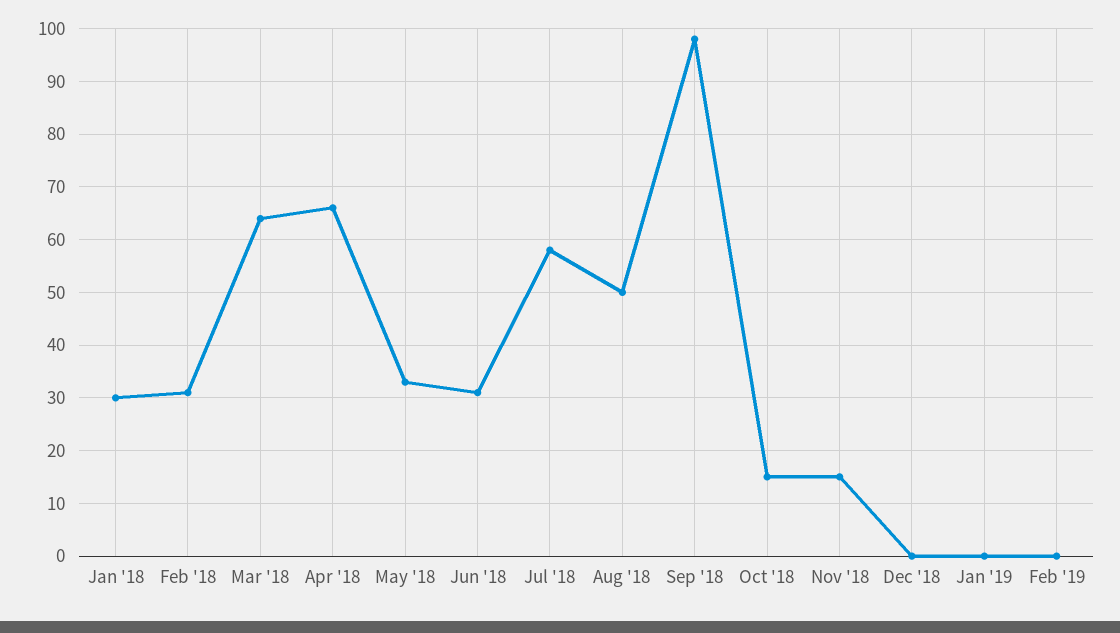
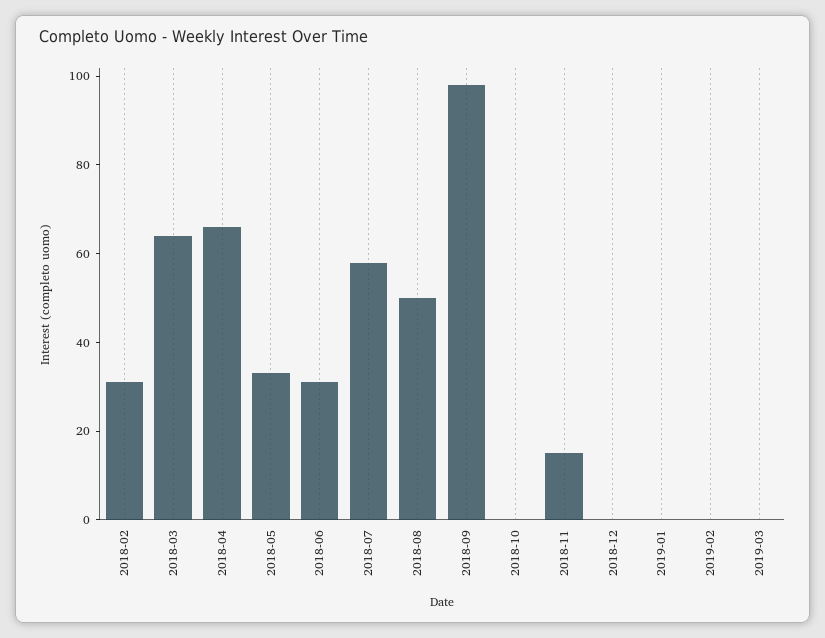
Jan '18: 30 -> none
Oct '18: 15 -> 0
2019-03: none -> 0

